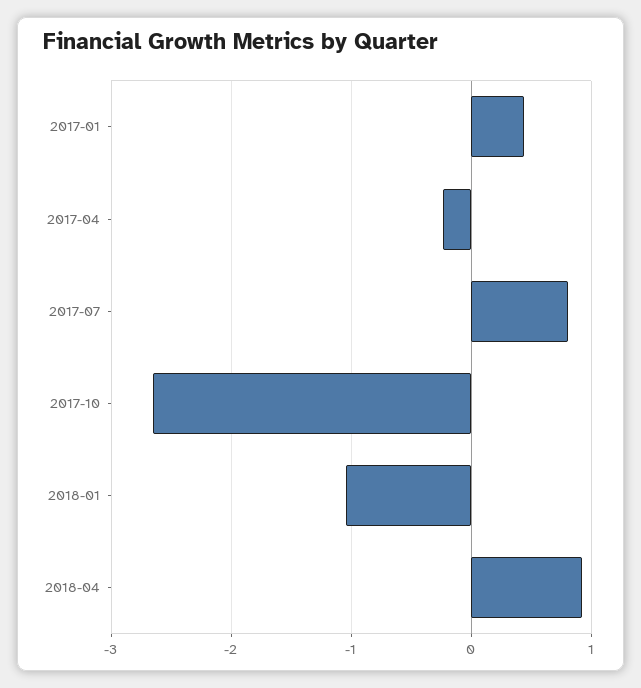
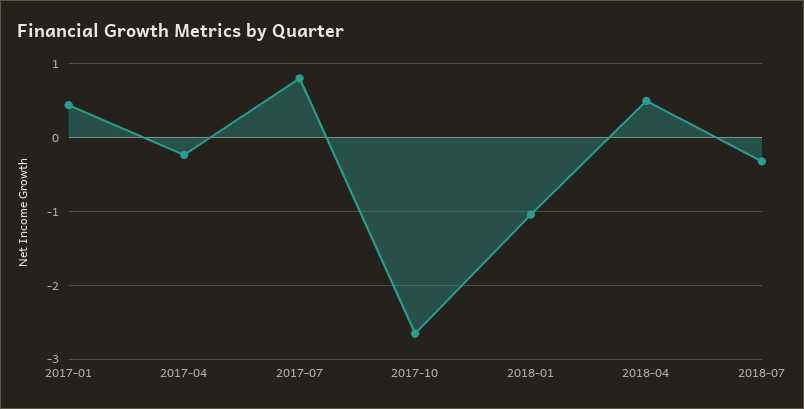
2018-04: 0.9 -> 0.5
2018-07: none -> -0.3

